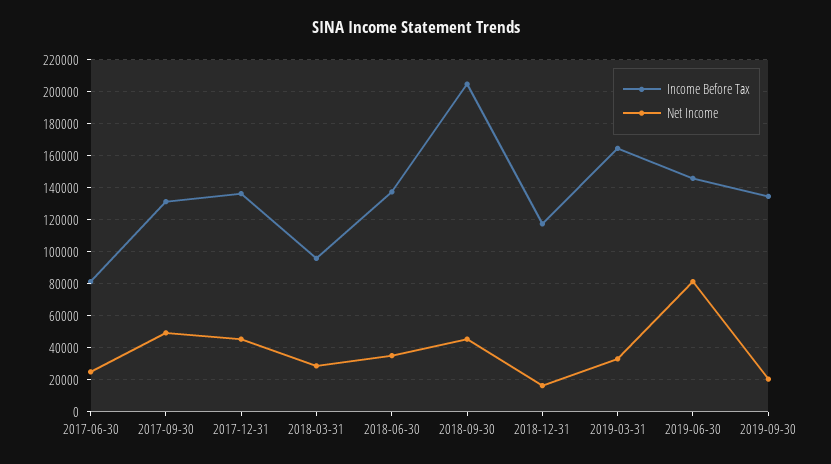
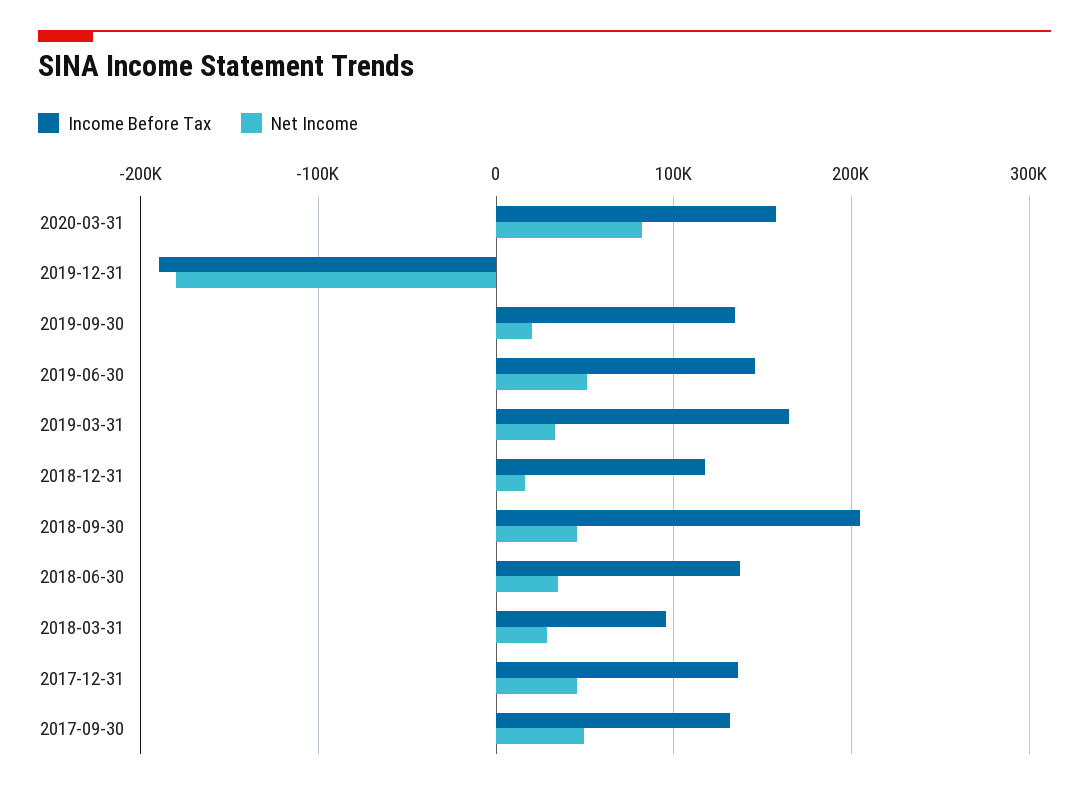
Income Before Tax, 2017-06-30: 80000 -> none
Net Income, 2017-06-30: 25000 -> none
Net Income, 2019-06-30: 80000 -> 50000
Income Before Tax, 2020-03-31: none -> 160000
Net Income, 2020-03-31: none -> 80000
Income Before Tax, 2019-12-31: none -> -190000
Net Income, 2019-12-31: none -> -180000

